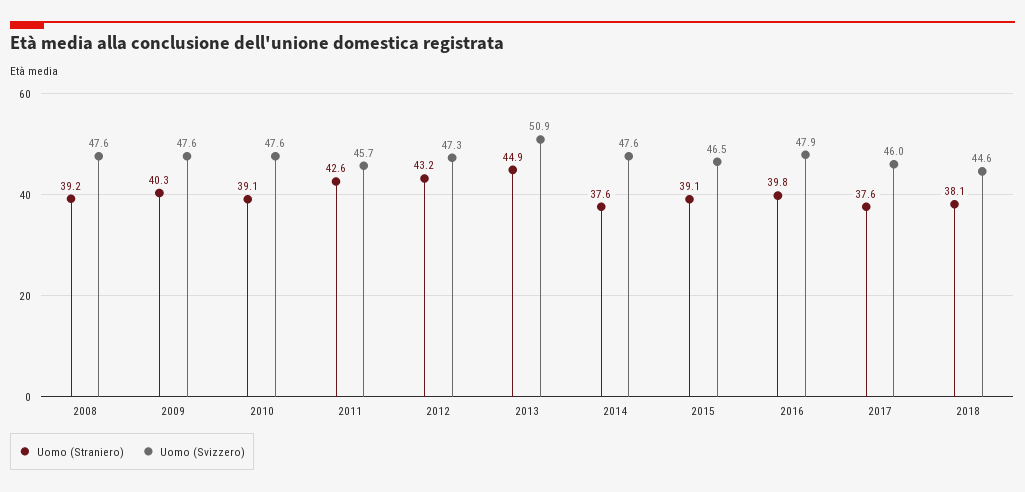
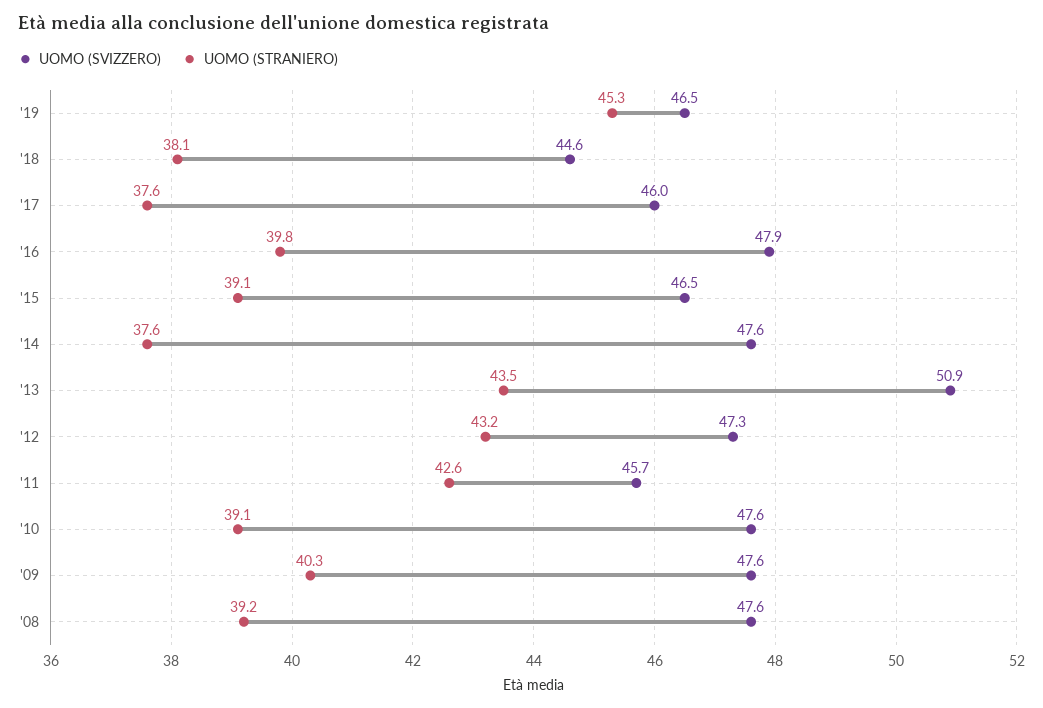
Uomo (Straniero), 2013: 44.9 -> 43.5
Uomo (Svizzero), '19: none -> 46.5
Uomo (Straniero), '19: none -> 45.3

